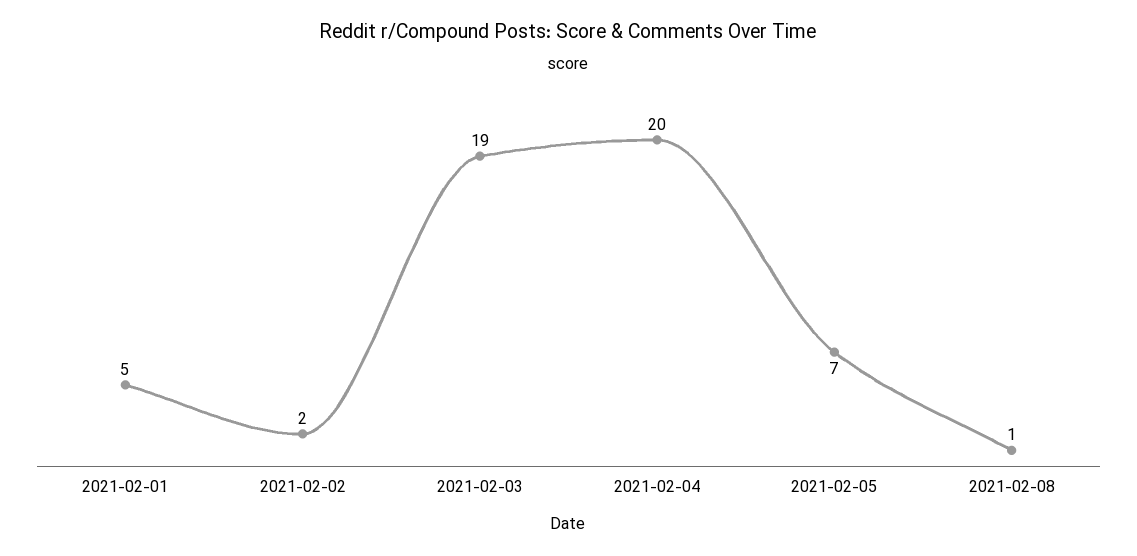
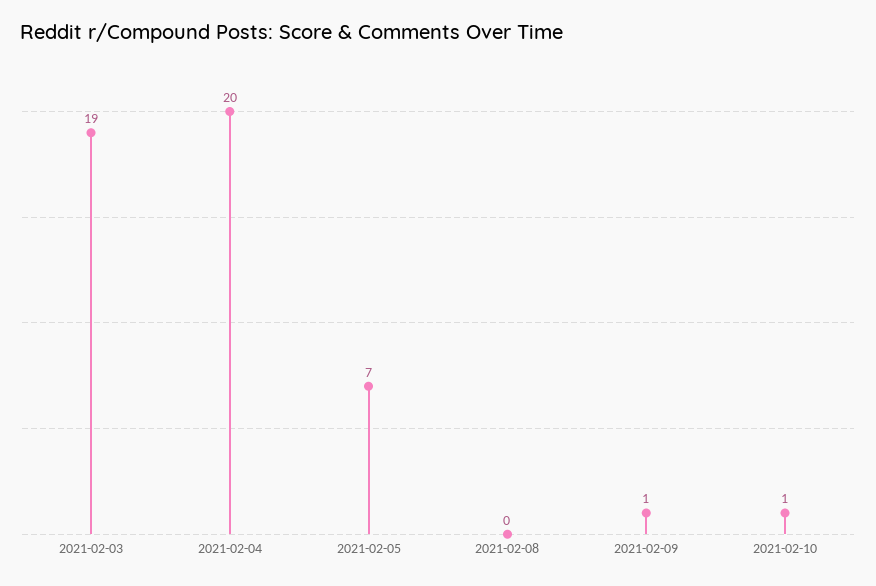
2021-02-01: 5 -> none
2021-02-02: 2 -> none
2021-02-08: 1 -> 0
2021-02-09: none -> 1
2021-02-10: none -> 1

